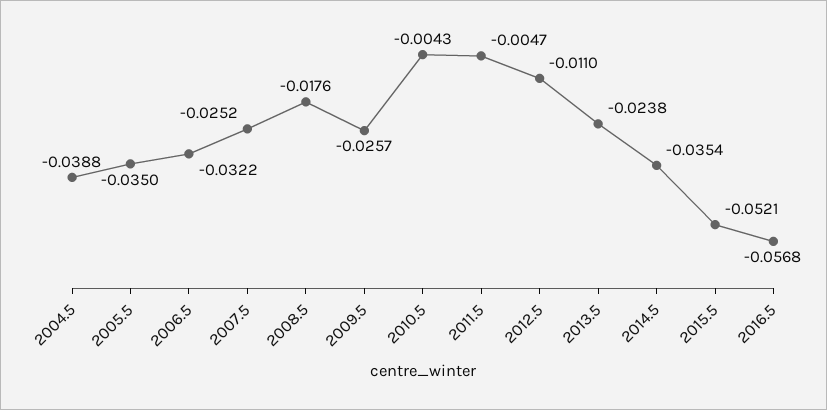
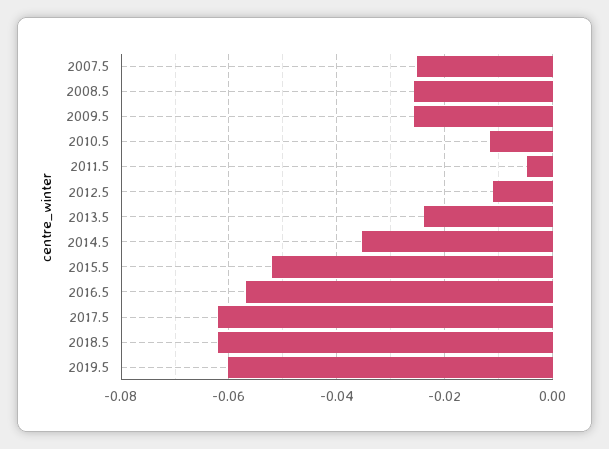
2004.5: -0.0388 -> none
2005.5: -0.035 -> none
2006.5: -0.0322 -> none
2008.5: -0.0176 -> -0.026
2010.5: -0.0043 -> -0.012
2017.5: none -> -0.062
2018.5: none -> -0.062
2019.5: none -> -0.06

